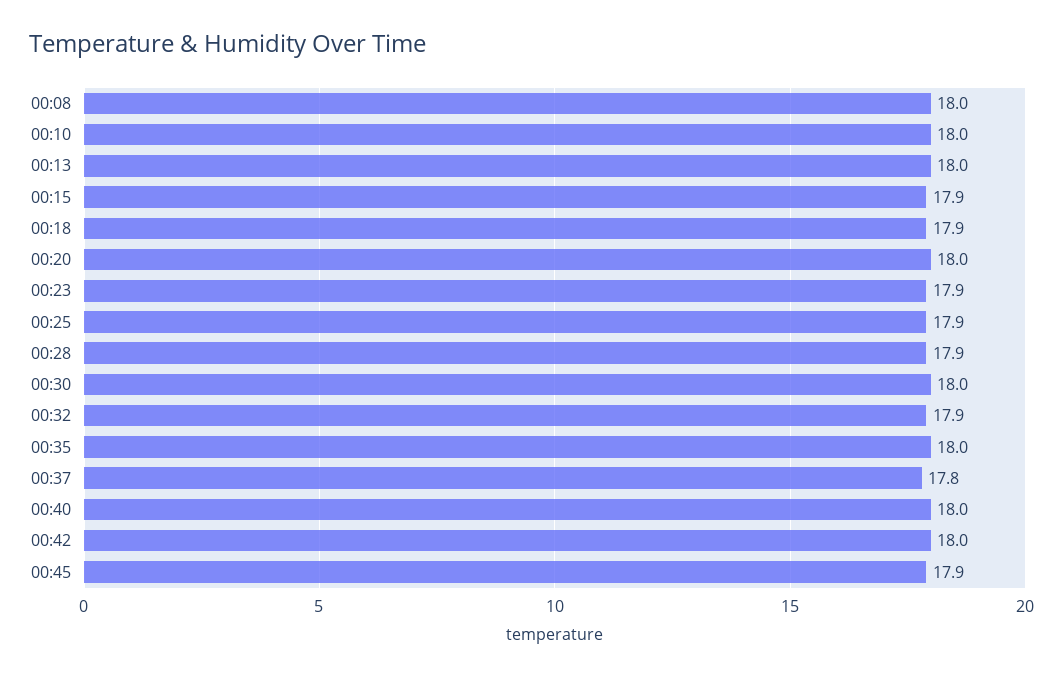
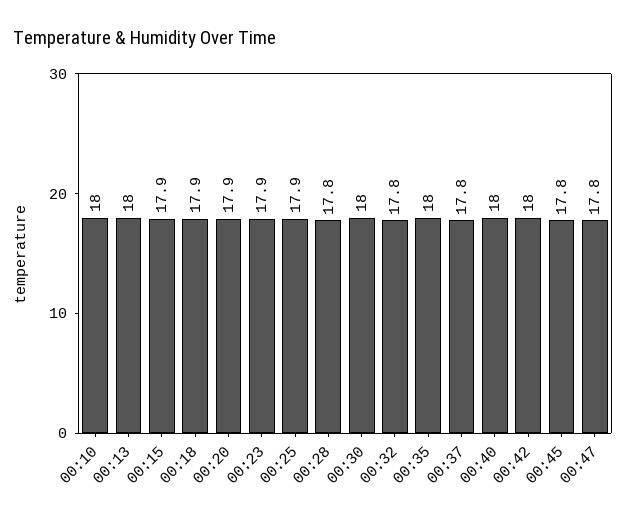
00:08: 18 -> none
00:20: 18 -> 17.9
00:28: 17.9 -> 17.8
00:32: 17.9 -> 17.8
00:45: 17.9 -> 17.8
00:47: none -> 17.8

